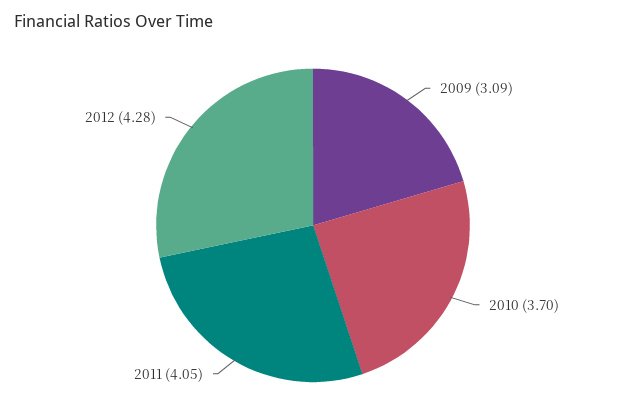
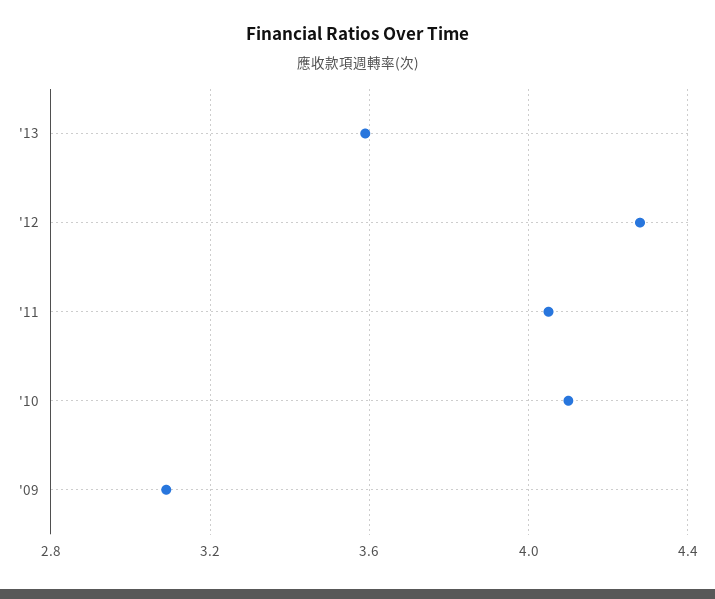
2010: 3.7 -> 4.1
'13: none -> 3.6

